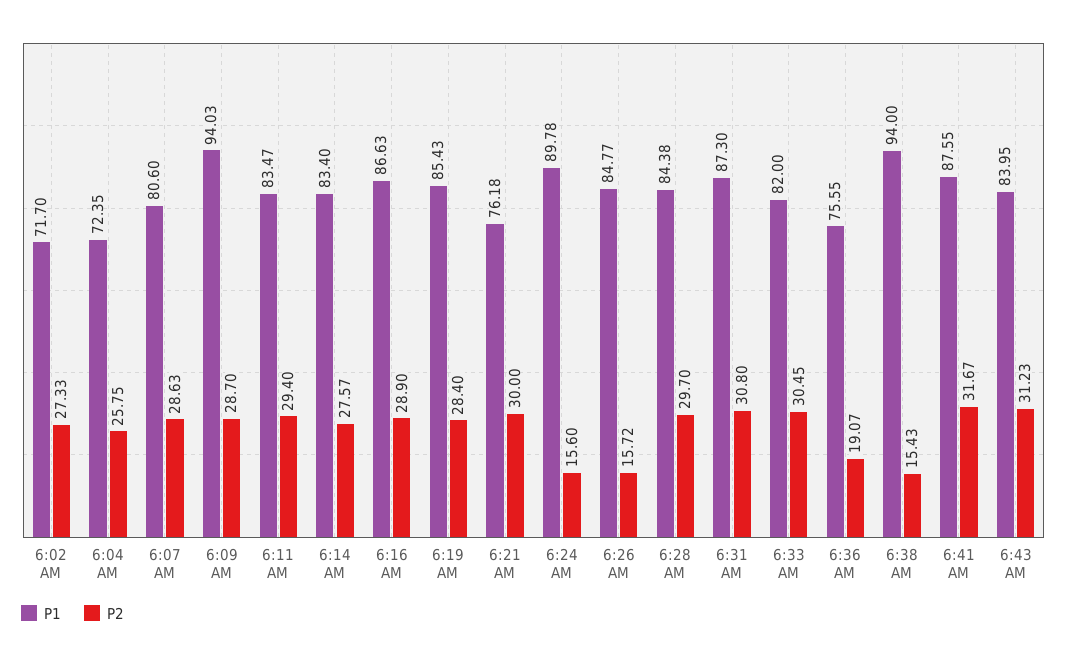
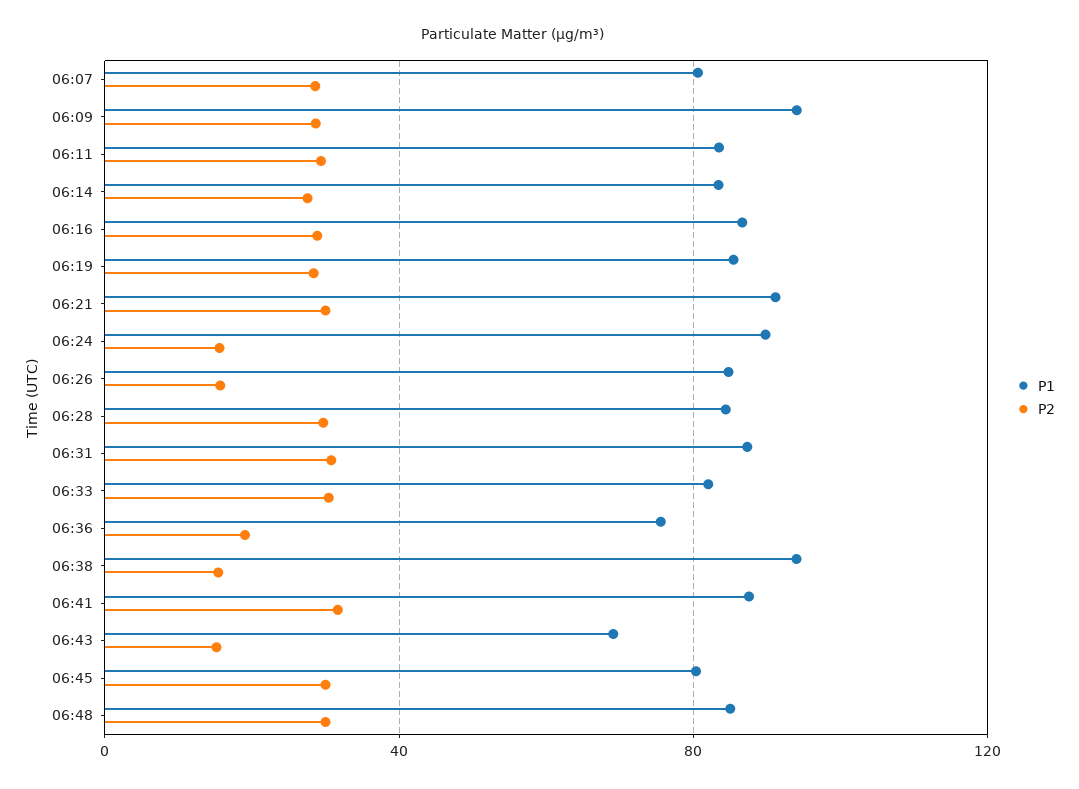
P1, 6:02 AM: 71.7 -> none
P2, 6:02 AM: 27.33 -> none
P1, 6:04 AM: 72.35 -> none
P2, 6:04 AM: 25.75 -> none
P1, 6:21 AM: 76.18 -> 90
P1, 6:43 AM: 83.95 -> 70
P2, 6:43 AM: 31.23 -> 15
P1, 06:45: none -> 80
P2, 06:45: none -> 30
P1, 06:48: none -> 85
P2, 06:48: none -> 30

